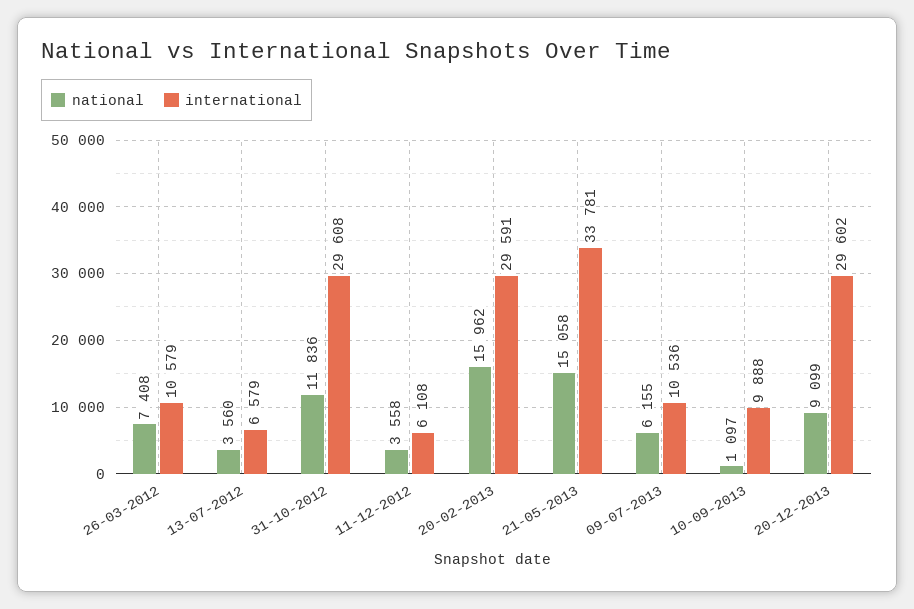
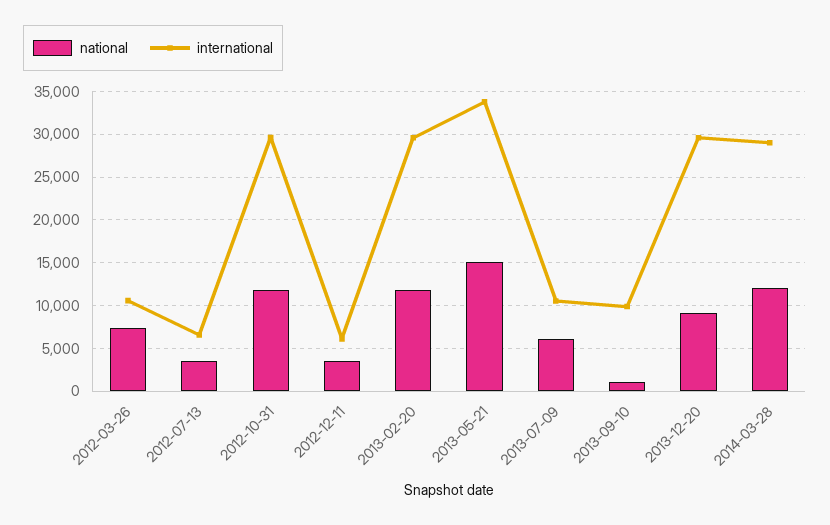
national, 20-02-2013: 15962 -> 12000
national, 2014-03-28: none -> 12000
international, 2014-03-28: none -> 29000

